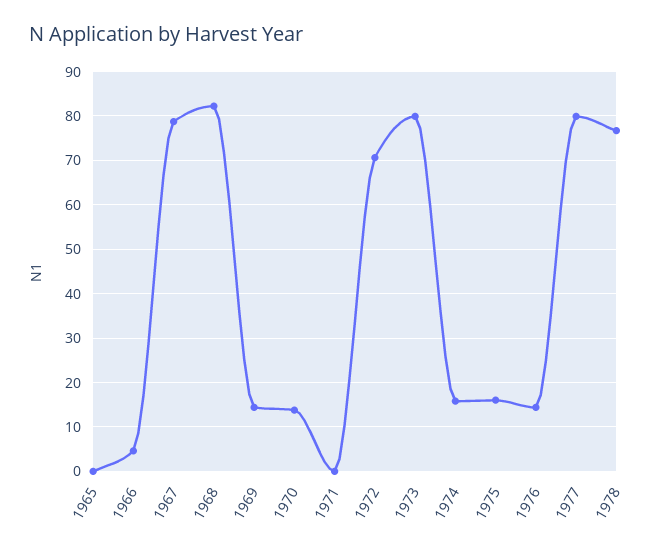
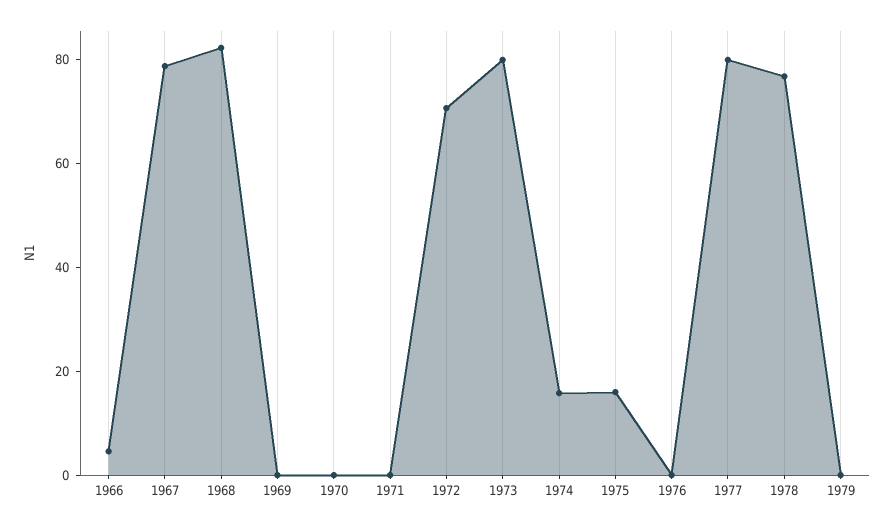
1965: 0 -> none
1969: 14 -> 0
1970: 14 -> 0
1976: 14 -> 0
1979: none -> 0

